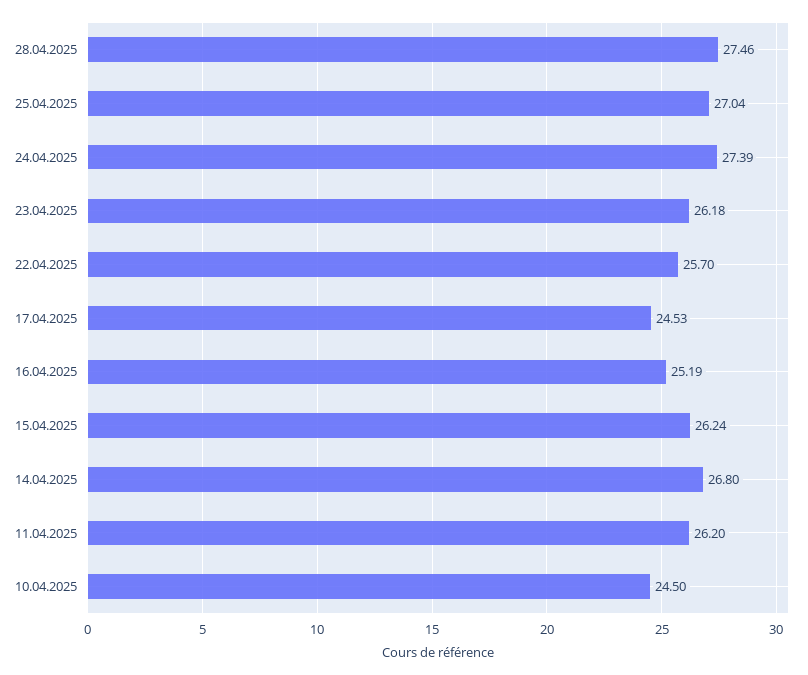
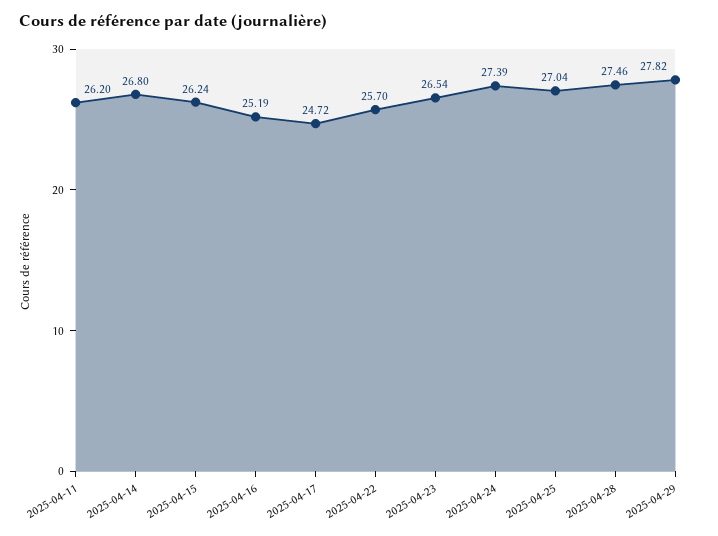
23.04.2025: 26.18 -> 26.54
17.04.2025: 24.53 -> 24.72
10.04.2025: 24.5 -> none
2025-04-29: none -> 27.82

